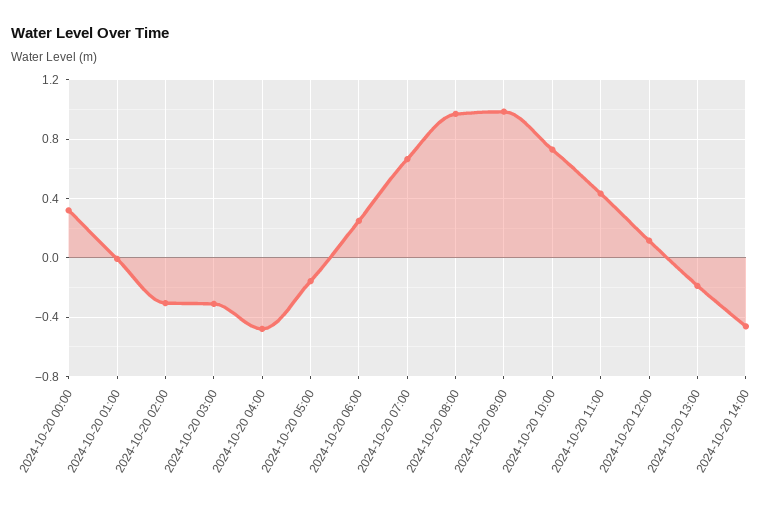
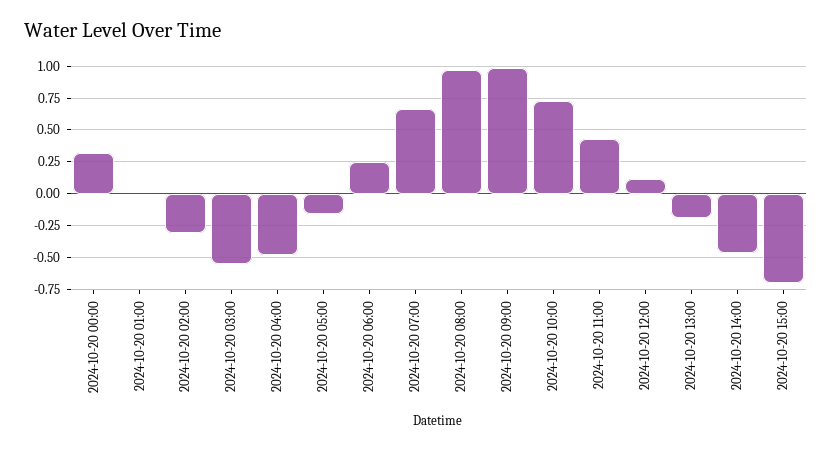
2024-10-20 03:00: -0.3 -> -0.55
2024-10-20 15:00: none -> -0.7

